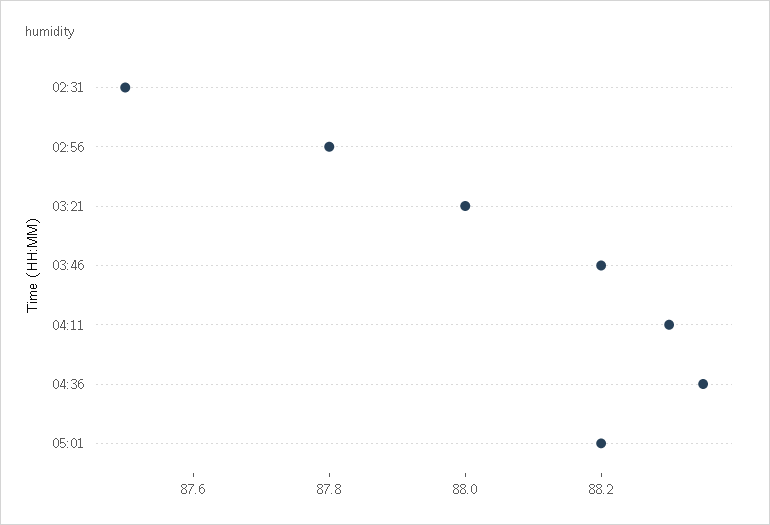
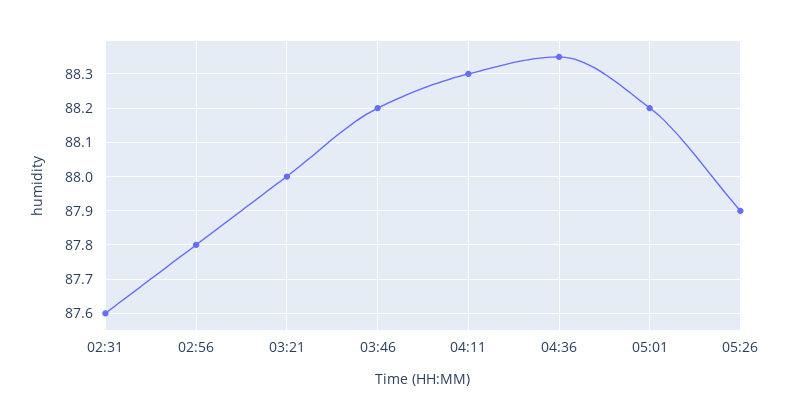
02:31: 87.5 -> 87.6
05:26: none -> 87.9

